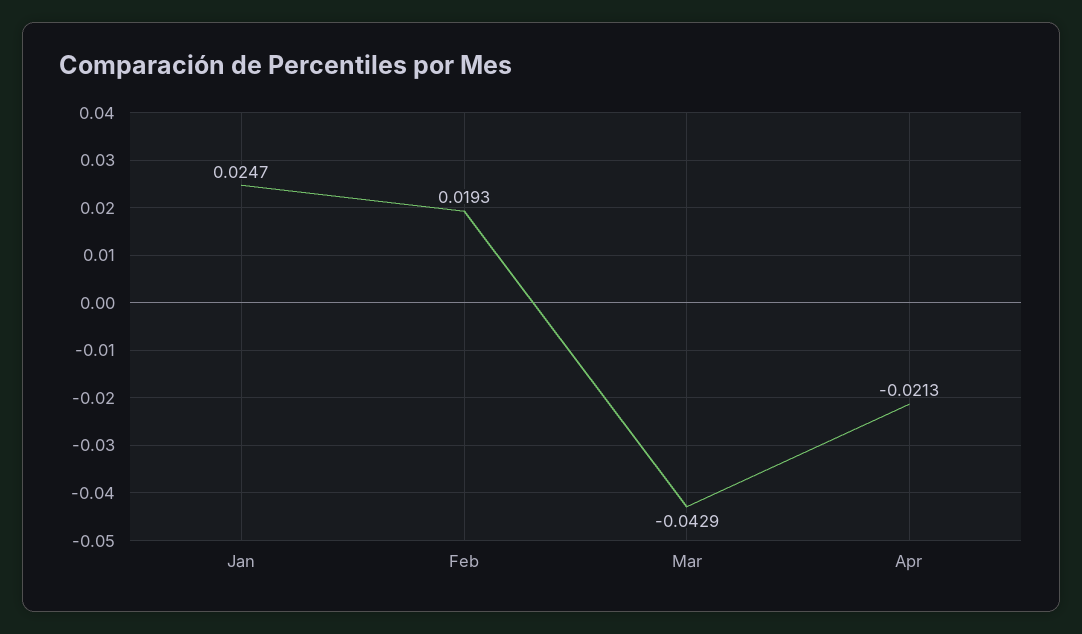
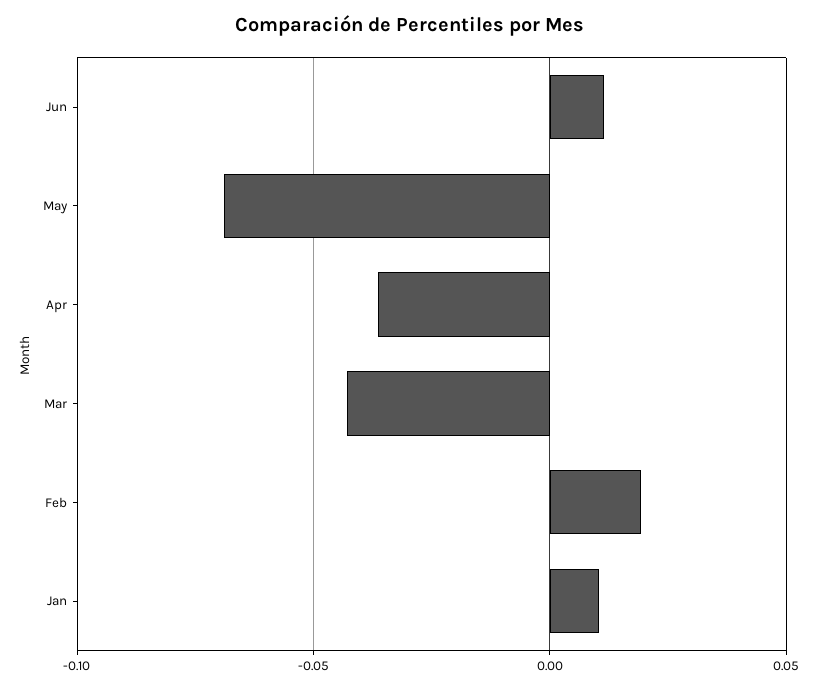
Jan: 0.0247 -> 0.01
Apr: -0.0213 -> -0.035
Jun: none -> 0.01
May: none -> -0.07

